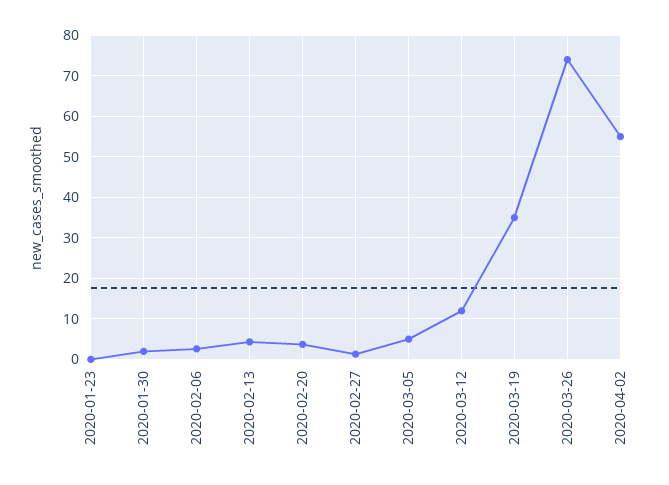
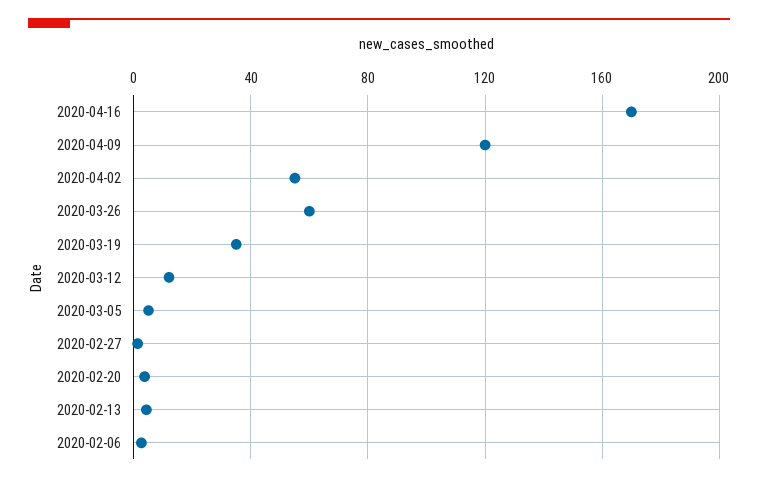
2020-01-23: 0 -> none
2020-01-30: 2 -> none
2020-03-26: 74 -> 60
2020-04-16: none -> 170
2020-04-09: none -> 120

